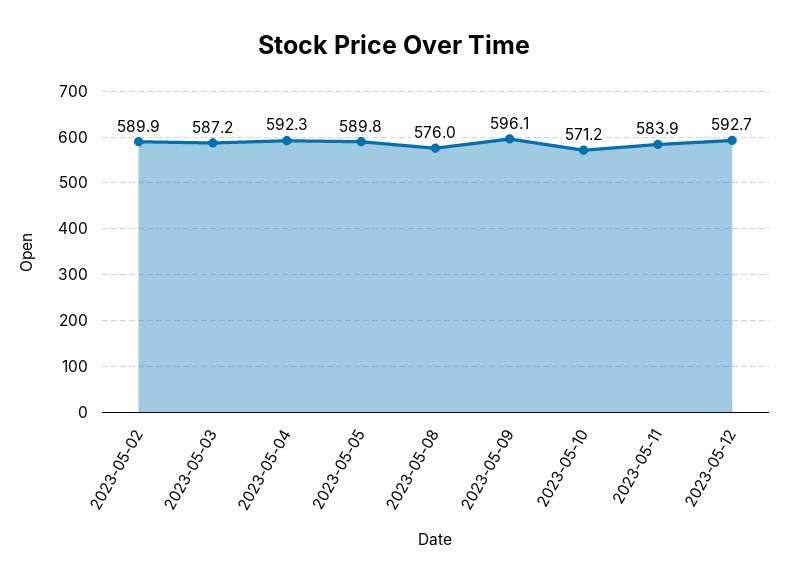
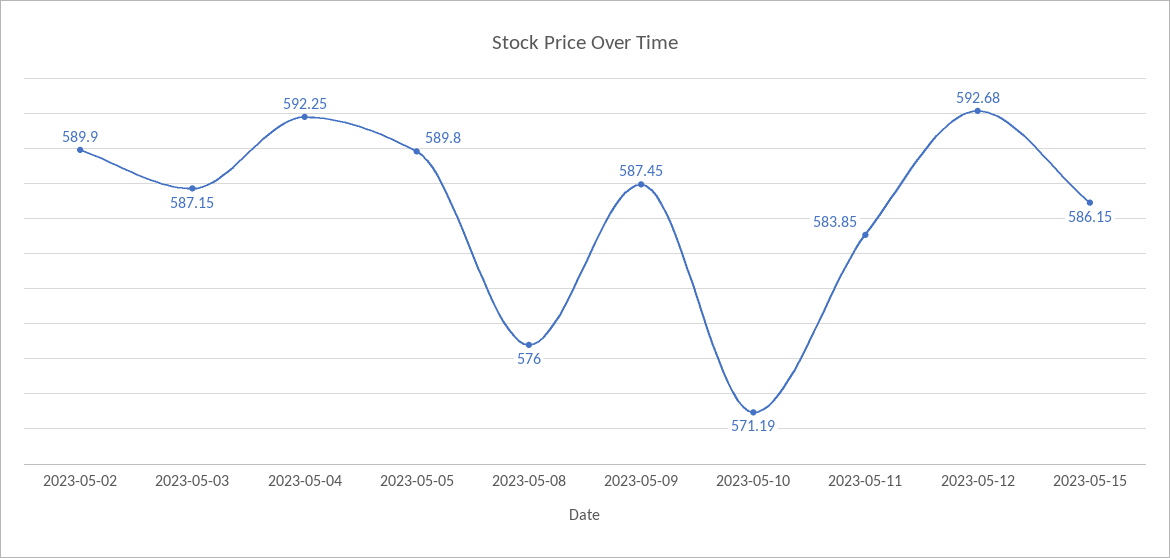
2023-05-09: 596.1 -> 587.45
2023-05-15: none -> 586.15

